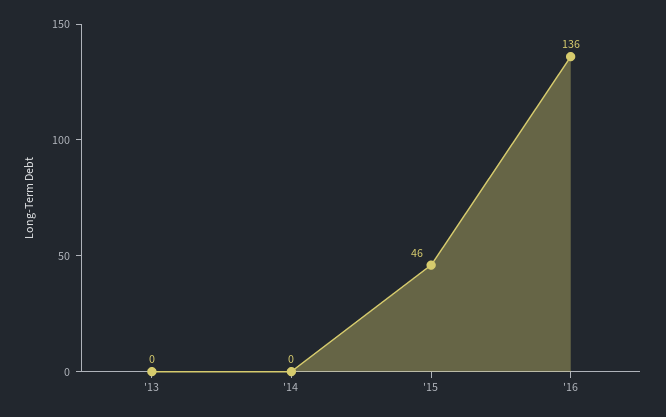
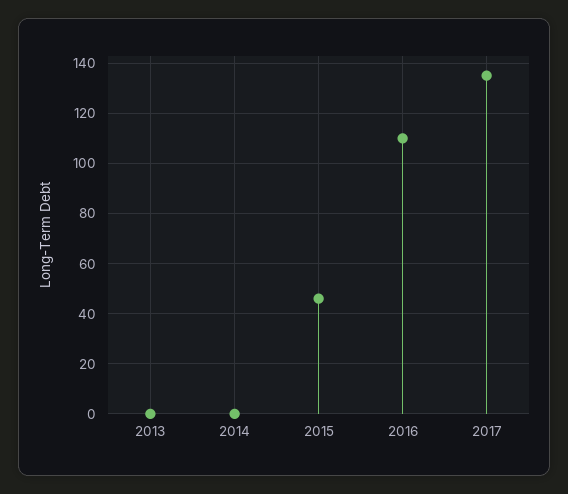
'16: 136 -> 110
2017: none -> 135

